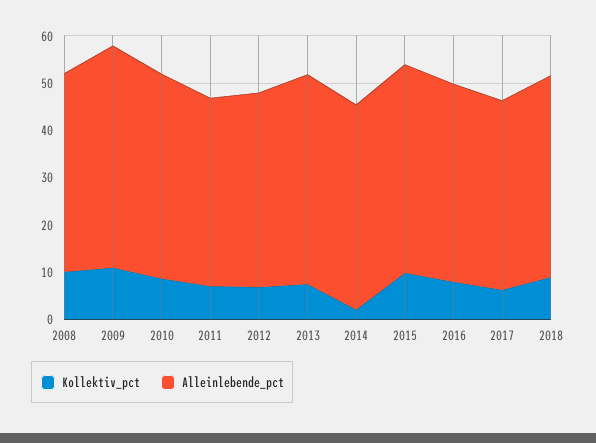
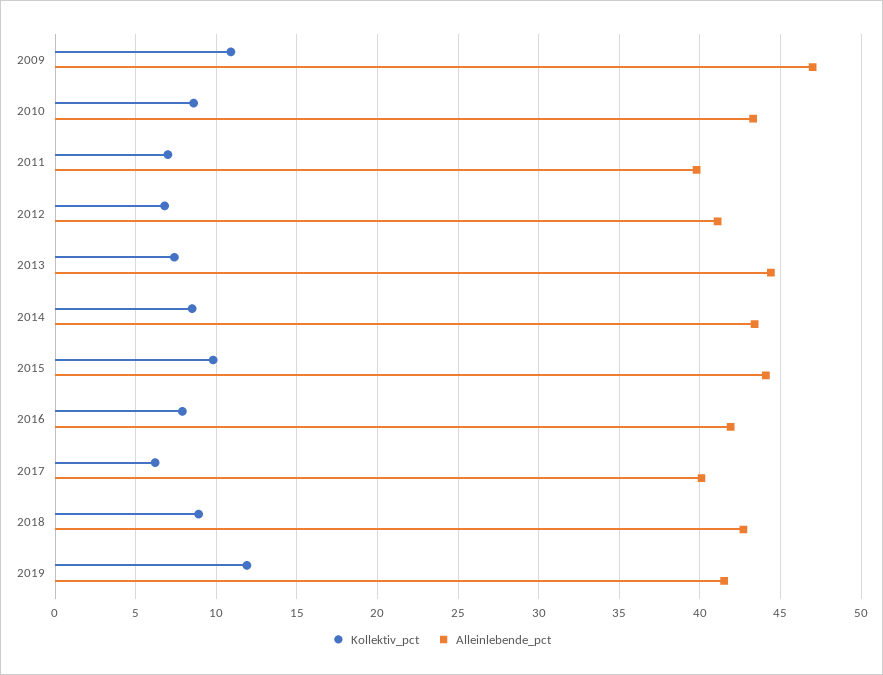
Kollektiv_pct, 2008: 10 -> none
Alleinlebende_pct, 2008: 42 -> none
Kollektiv_pct, 2014: 2 -> 8.5
Kollektiv_pct, 2019: none -> 12
Alleinlebende_pct, 2019: none -> 41.5

